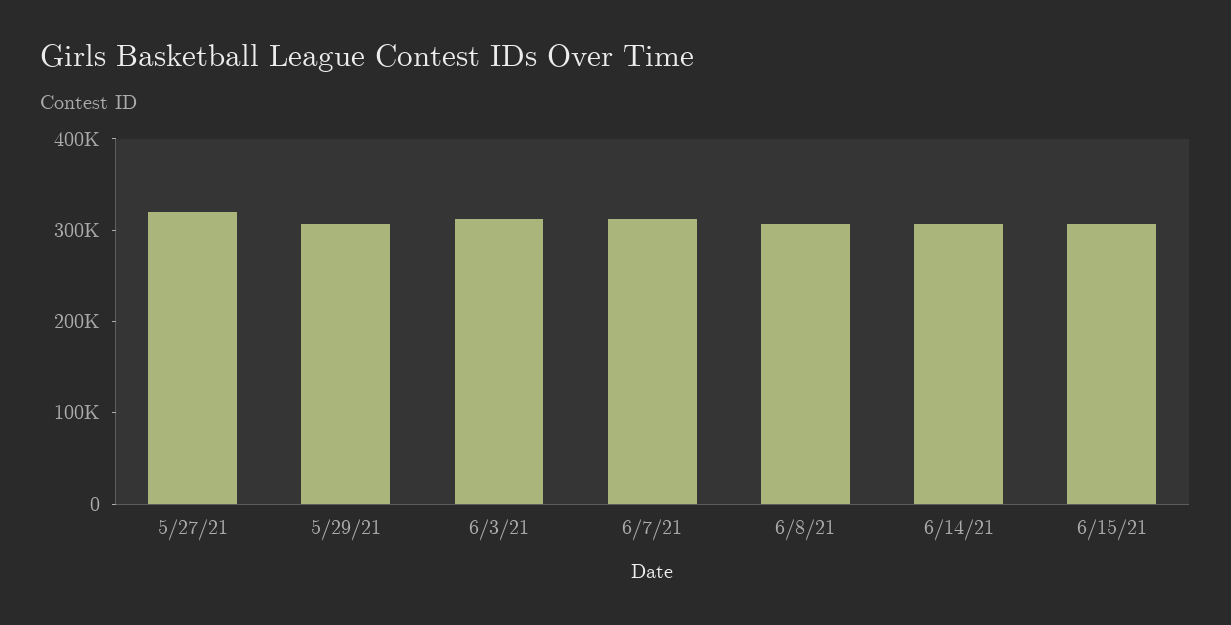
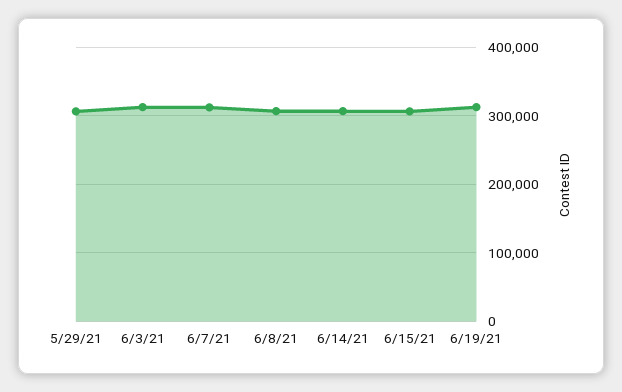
5/27/21: 320000 -> none
6/19/21: none -> 310000

